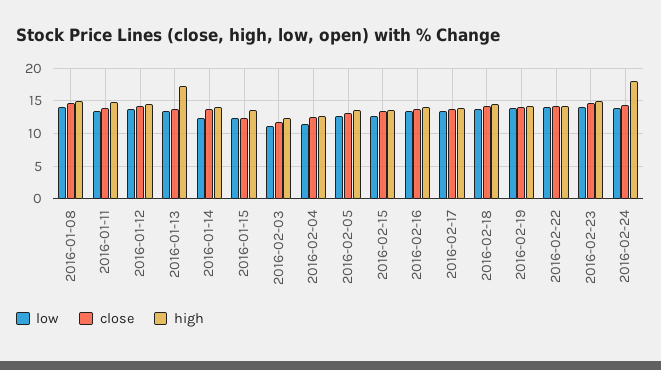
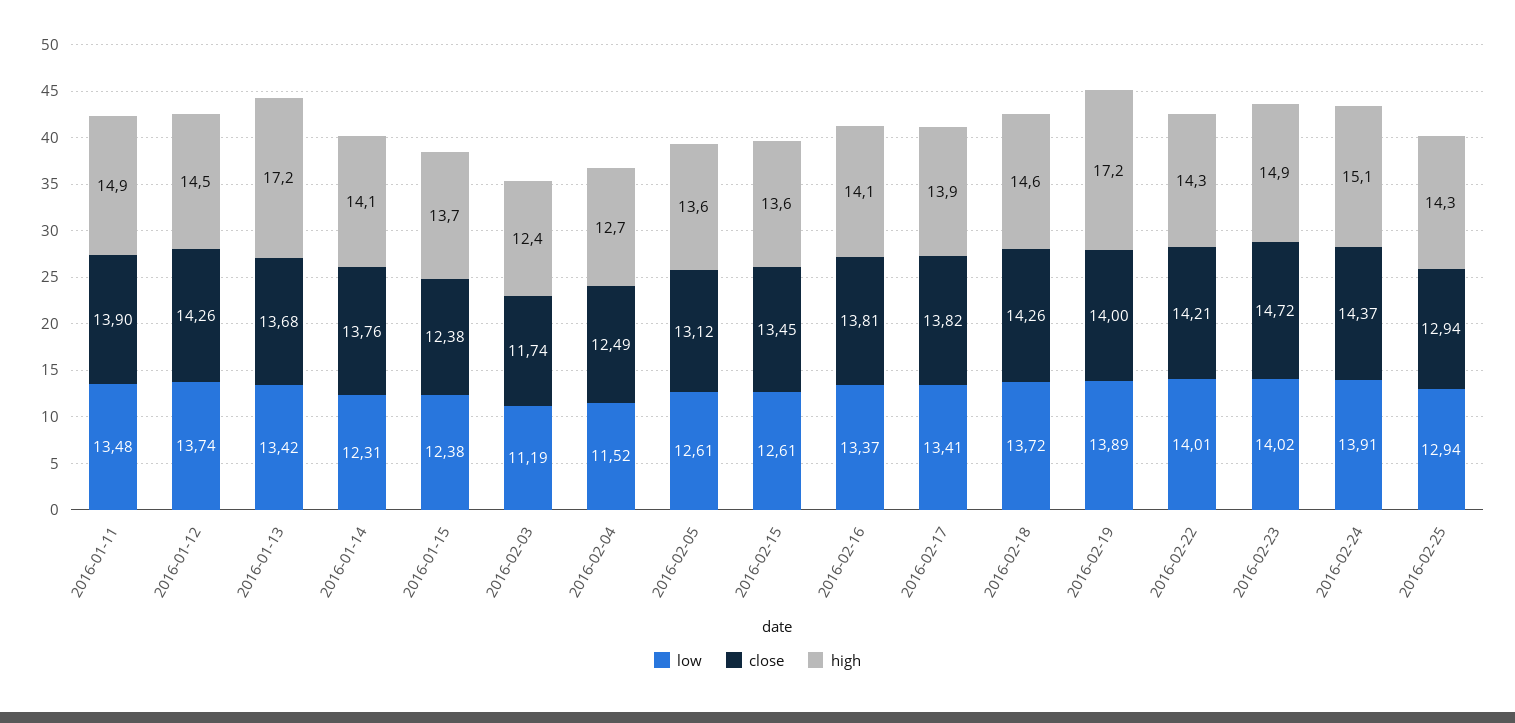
low, 2016-01-08: 14 -> none
close, 2016-01-08: 15 -> none
high, 2016-01-08: 15 -> none
high, 2016-02-19: 14 -> 17.2
high, 2016-02-24: 18 -> 15.1
low, 2016-02-25: none -> 12.94
close, 2016-02-25: none -> 12.94
high, 2016-02-25: none -> 14.3

